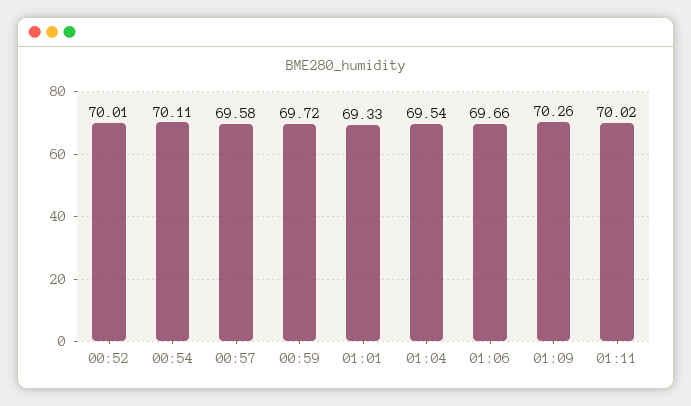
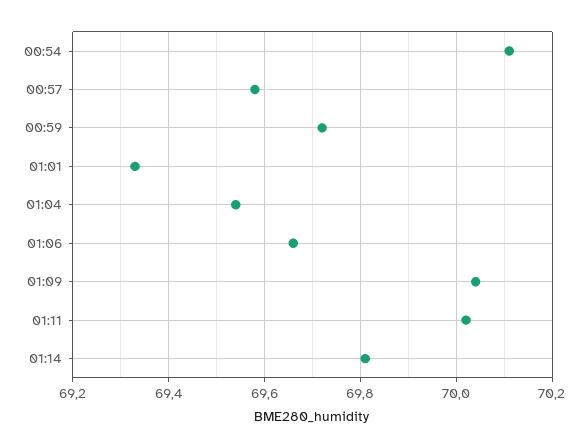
00:52: 70.01 -> none
01:09: 70.26 -> 70.05
01:14: none -> 69.8

